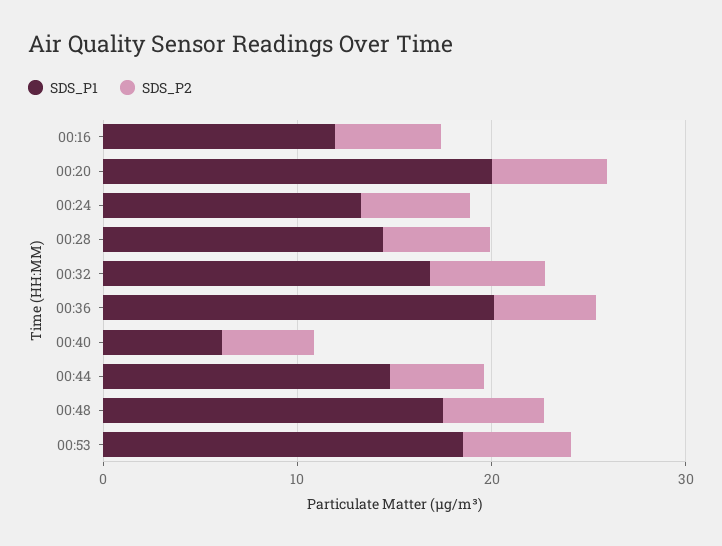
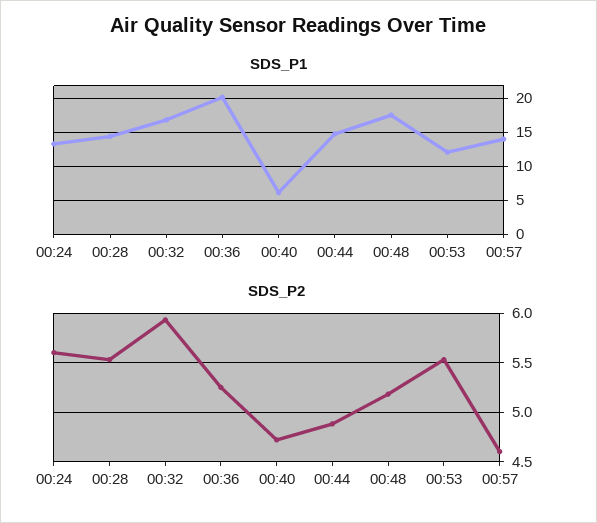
SDS_P1, 00:16: 12 -> none
SDS_P2, 00:16: 6 -> none
SDS_P1, 00:20: 20 -> none
SDS_P2, 00:20: 6 -> none
SDS_P1, 00:53: 18 -> 12
SDS_P1, 00:57: none -> 14
SDS_P2, 00:57: none -> 4.6

